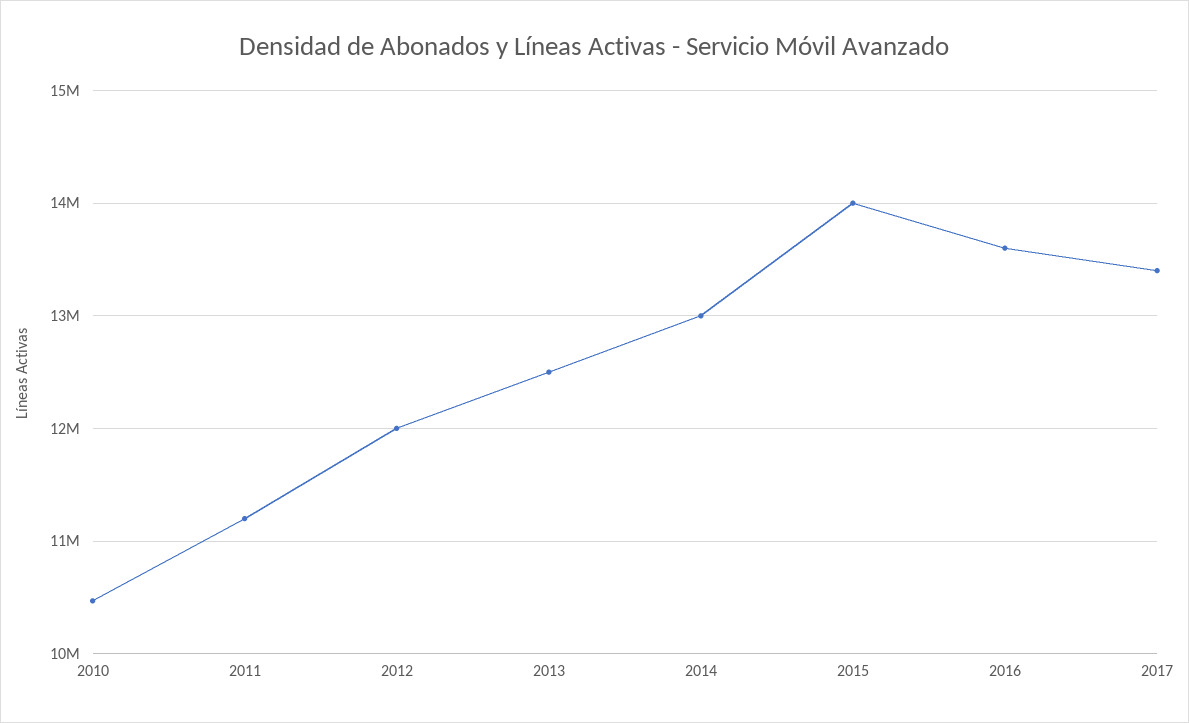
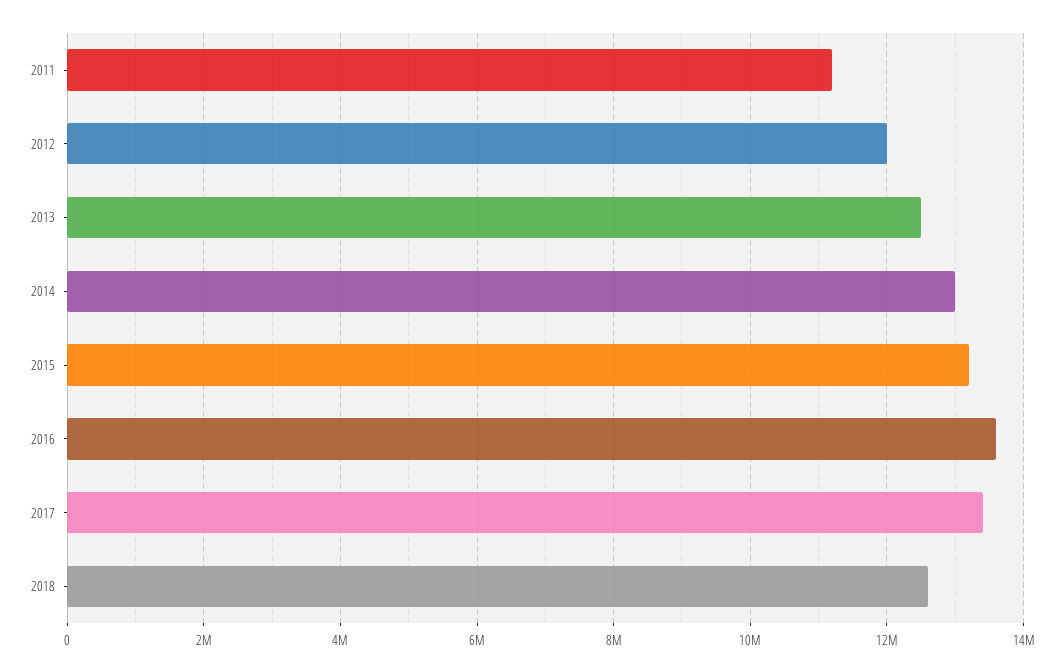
2010: 10500000 -> none
2015: 14000000 -> 13200000
2018: none -> 12600000

